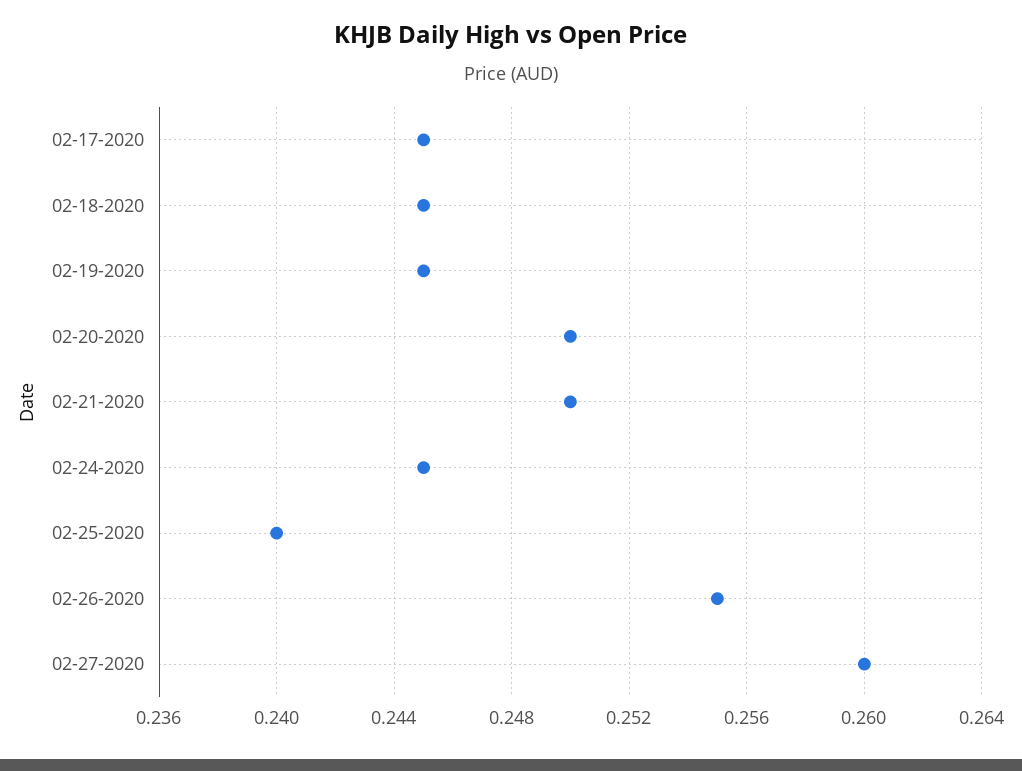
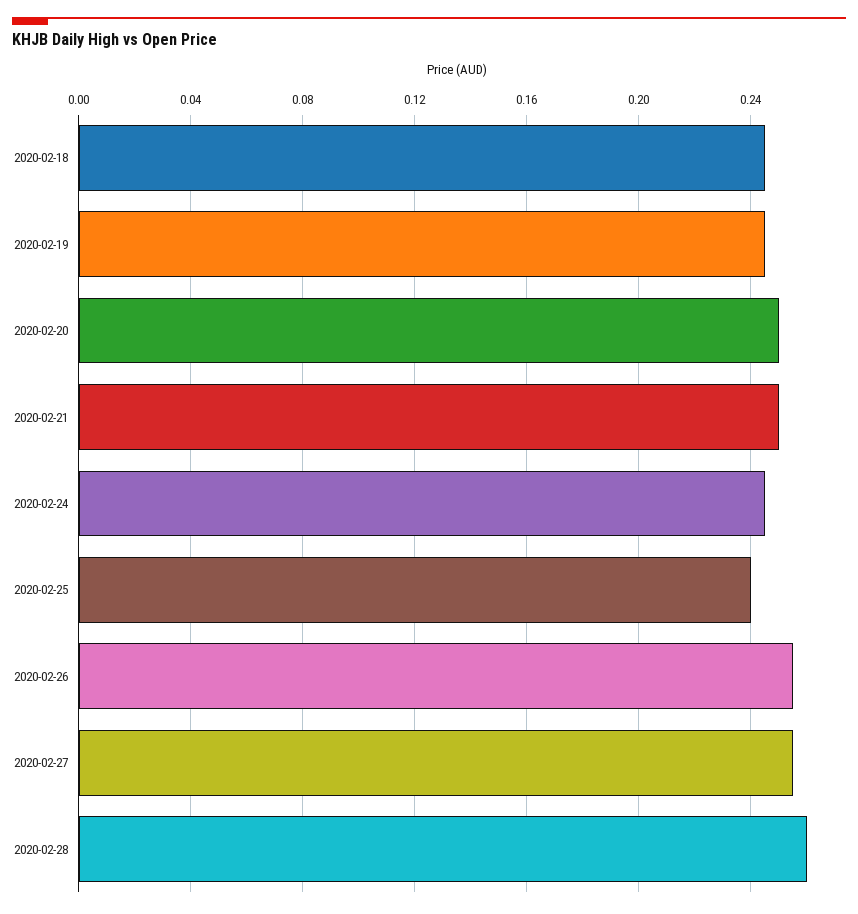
02-17-2020: 0.245 -> none
02-27-2020: 0.26 -> 0.255
2020-02-28: none -> 0.26

